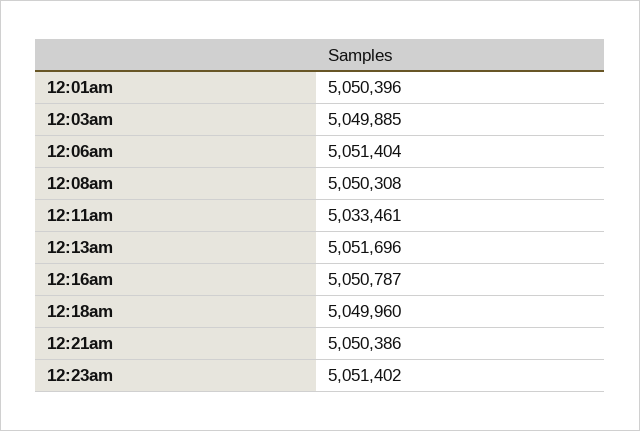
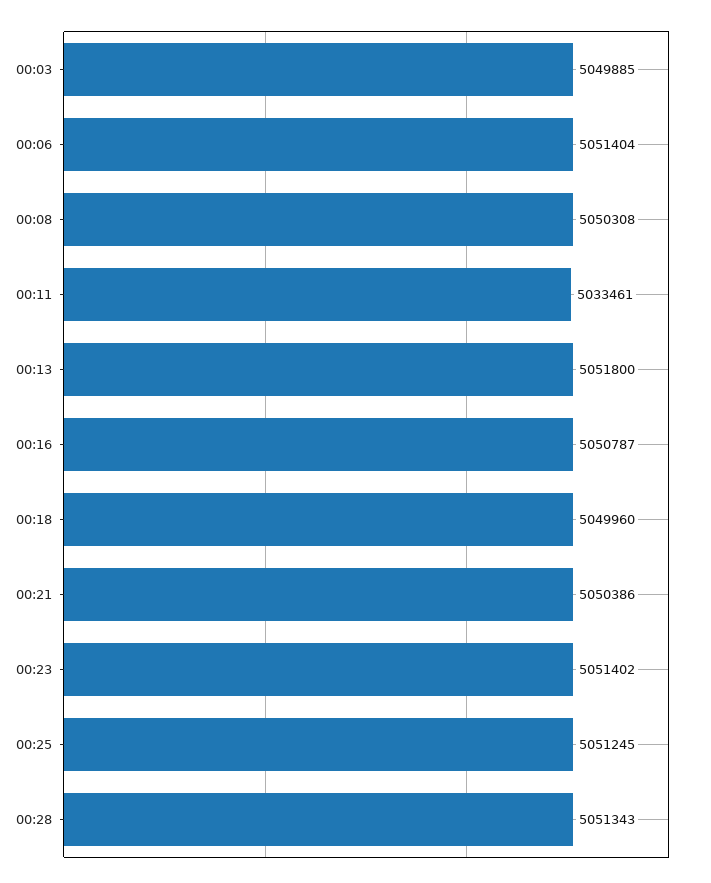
12:01am: 5050396 -> none
12:13am: 5051696 -> 5051800
00:25: none -> 5051245
00:28: none -> 5051343

